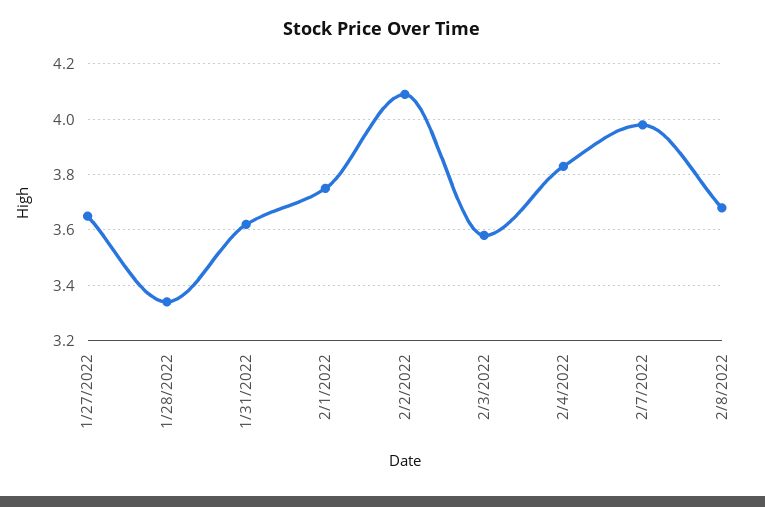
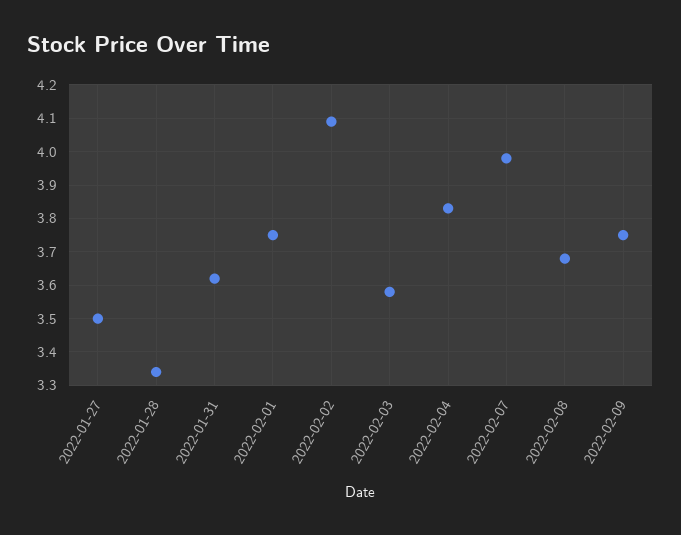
1/27/2022: 3.65 -> 3.5
2022-02-09: none -> 3.75

